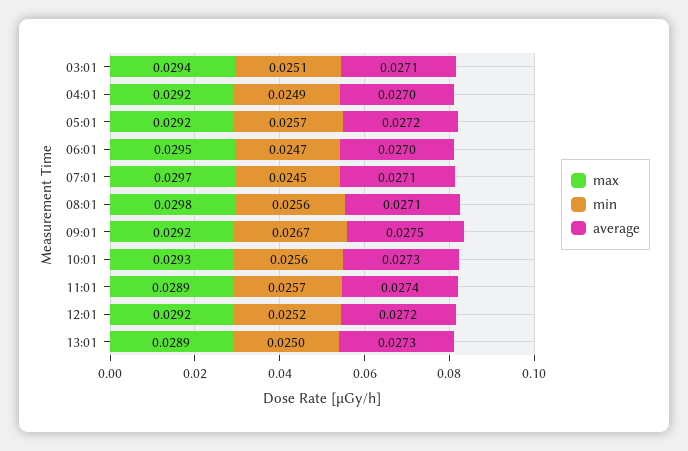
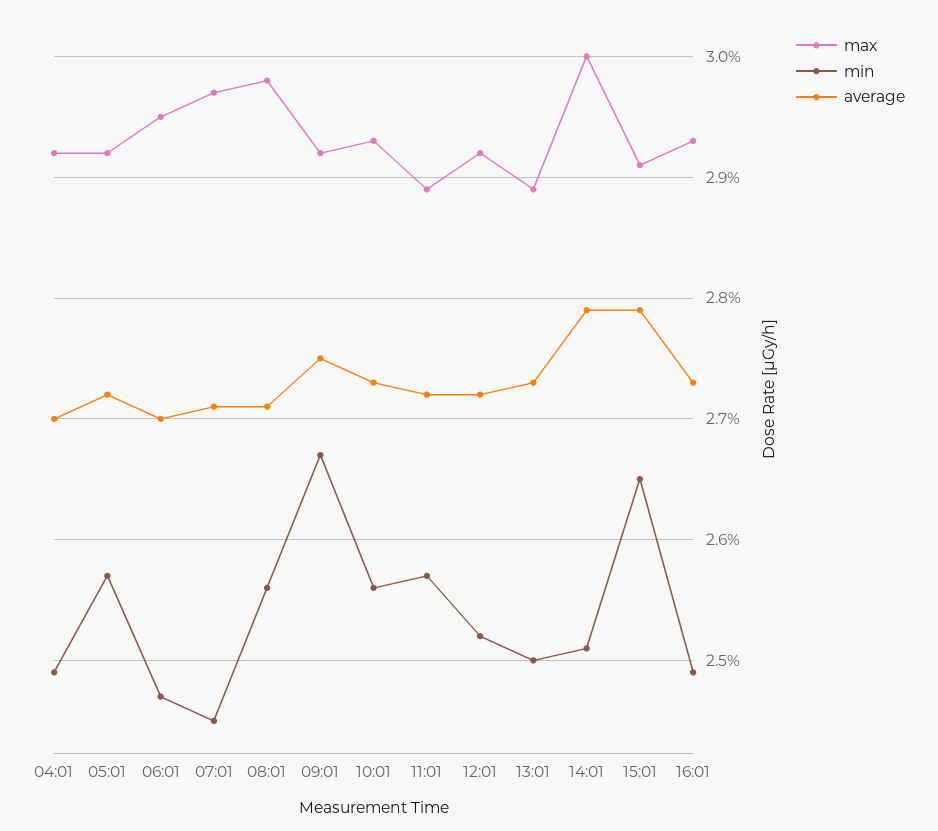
max, 03:01: 0.0294 -> none
min, 03:01: 0.0251 -> none
average, 03:01: 0.0271 -> none
average, 11:01: 0.0274 -> 0.0272
max, 14:01: none -> 0.03
min, 14:01: none -> 0.0251
average, 14:01: none -> 0.0279
max, 15:01: none -> 0.0291
min, 15:01: none -> 0.0265
average, 15:01: none -> 0.0279
max, 16:01: none -> 0.0293
min, 16:01: none -> 0.0249
average, 16:01: none -> 0.0273

